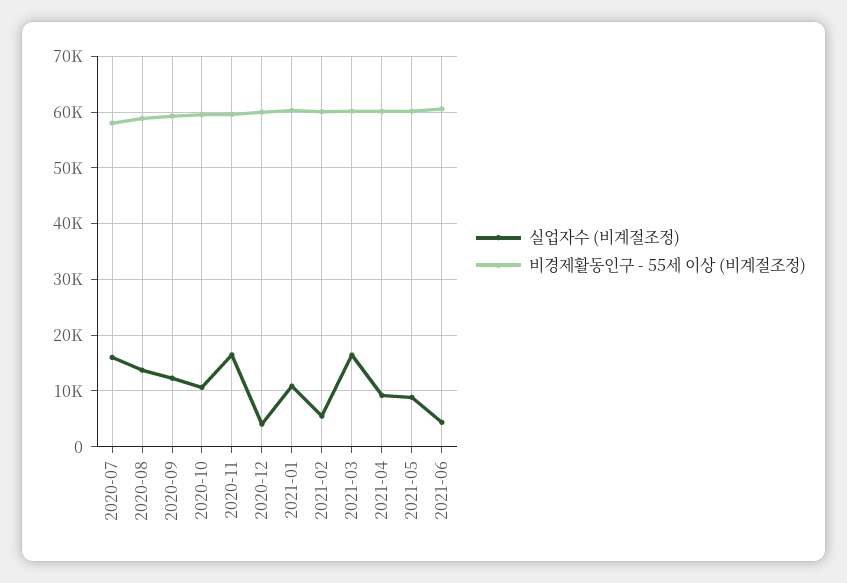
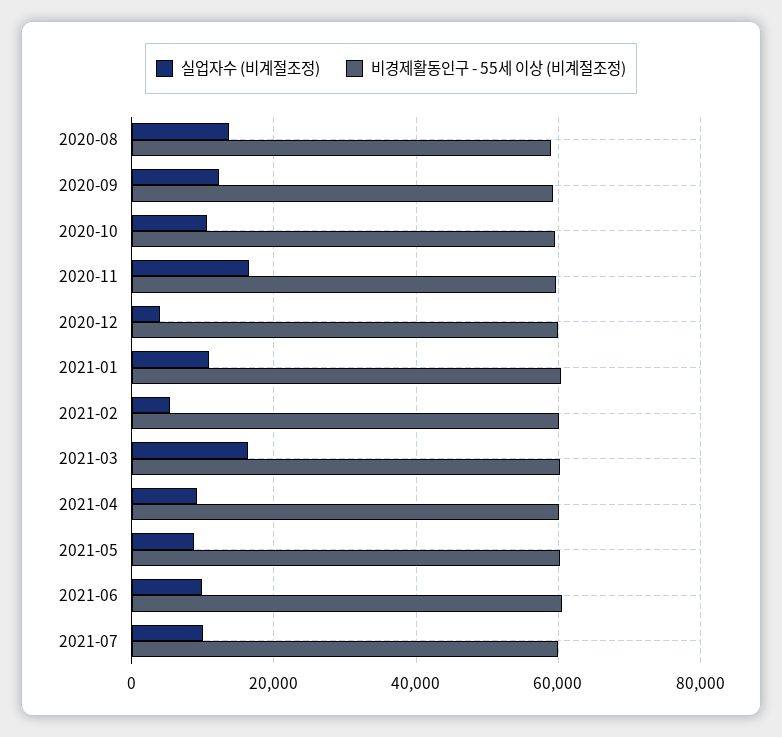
실업자수 (비계절조정), 2020-07: 16000 -> none
비경제활동인구 - 55세 이상 (비계절조정), 2020-07: 58000 -> none
실업자수 (비계절조정), 2021-06: 4000 -> 10000
실업자수 (비계절조정), 2021-07: none -> 10000
비경제활동인구 - 55세 이상 (비계절조정), 2021-07: none -> 60000

